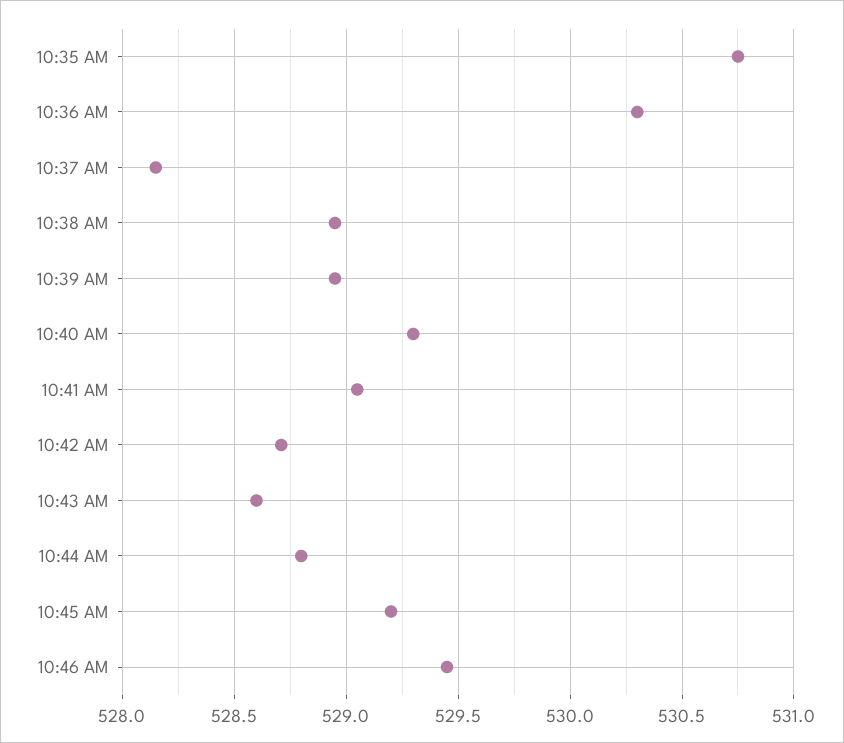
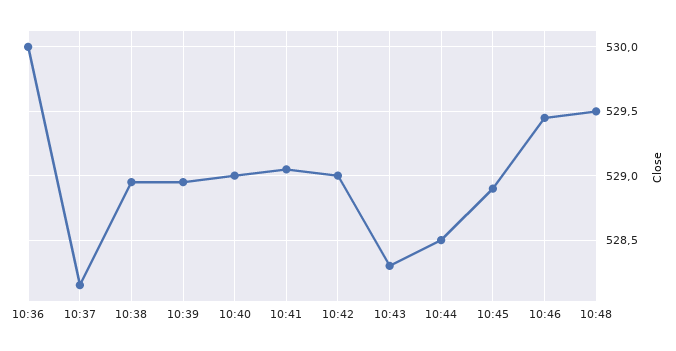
10:35 AM: 530.75 -> none
10:36 AM: 530.3 -> 530
10:40 AM: 529.3 -> 529
10:42 AM: 528.7 -> 529
10:43 AM: 528.6 -> 528.3
10:44 AM: 528.8 -> 528.5
10:45 AM: 529.2 -> 528.9
10:48: none -> 529.5

